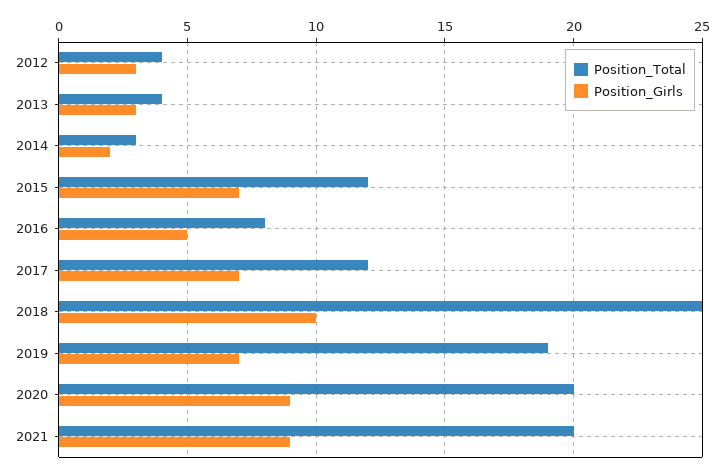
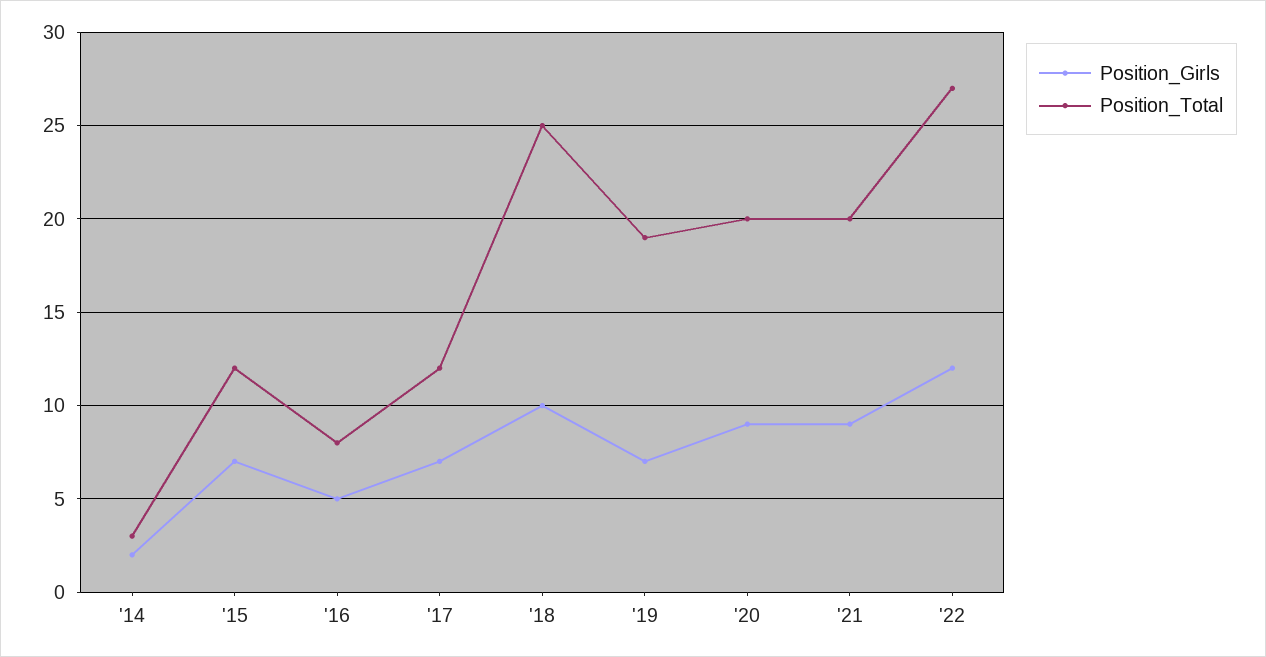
Position_Total, 2012: 4 -> none
Position_Girls, 2012: 3 -> none
Position_Total, 2013: 4 -> none
Position_Girls, 2013: 3 -> none
Position_Girls, '22: none -> 12
Position_Total, '22: none -> 27

